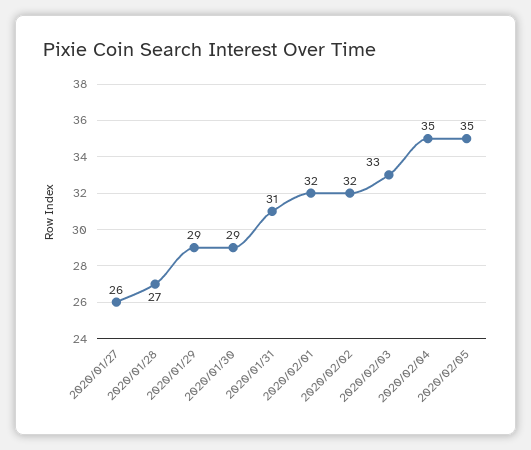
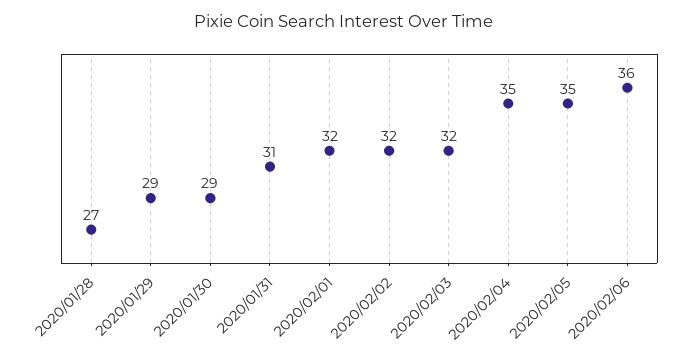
2020/01/27: 26 -> none
2020/02/03: 33 -> 32
2020/02/06: none -> 36

